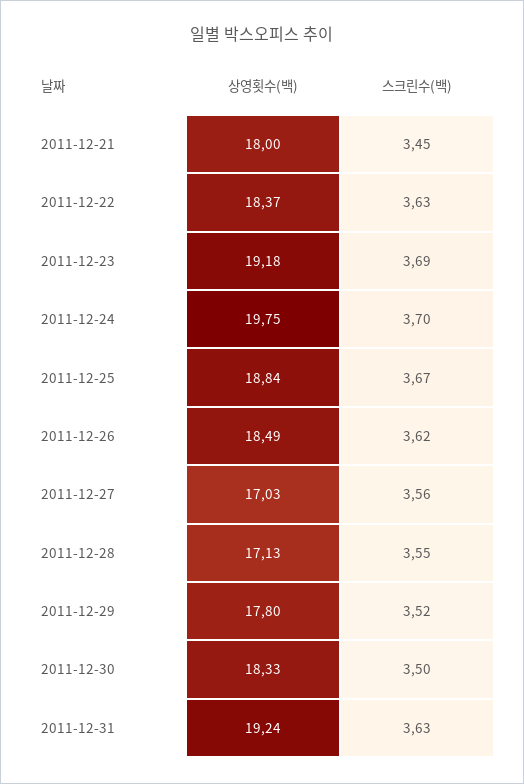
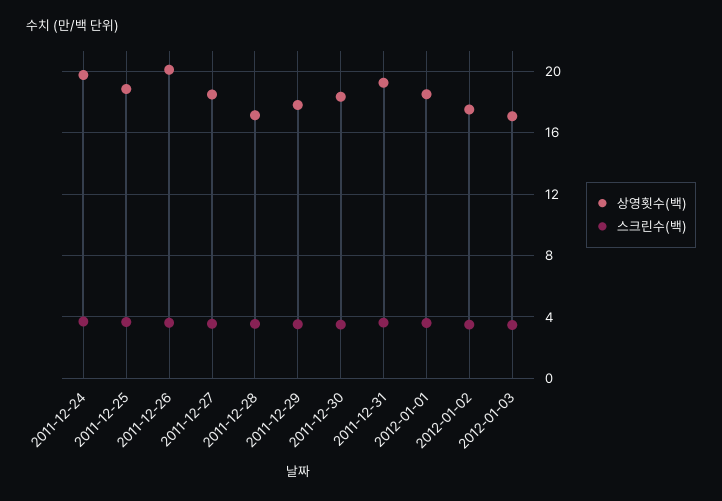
상영횟수(백), 2011-12-21: 18 -> none
스크린수(백), 2011-12-21: 3.45 -> none
상영횟수(백), 2011-12-22: 18.37 -> none
스크린수(백), 2011-12-22: 3.63 -> none
상영횟수(백), 2011-12-23: 19.18 -> none
스크린수(백), 2011-12-23: 3.69 -> none
상영횟수(백), 2011-12-26: 18.49 -> 20
상영횟수(백), 2011-12-27: 17.03 -> 18.5
상영횟수(백), 2012-01-01: none -> 18.5
스크린수(백), 2012-01-01: none -> 3.5
상영횟수(백), 2012-01-02: none -> 17.5
스크린수(백), 2012-01-02: none -> 3.5
상영횟수(백), 2012-01-03: none -> 17
스크린수(백), 2012-01-03: none -> 3.5

